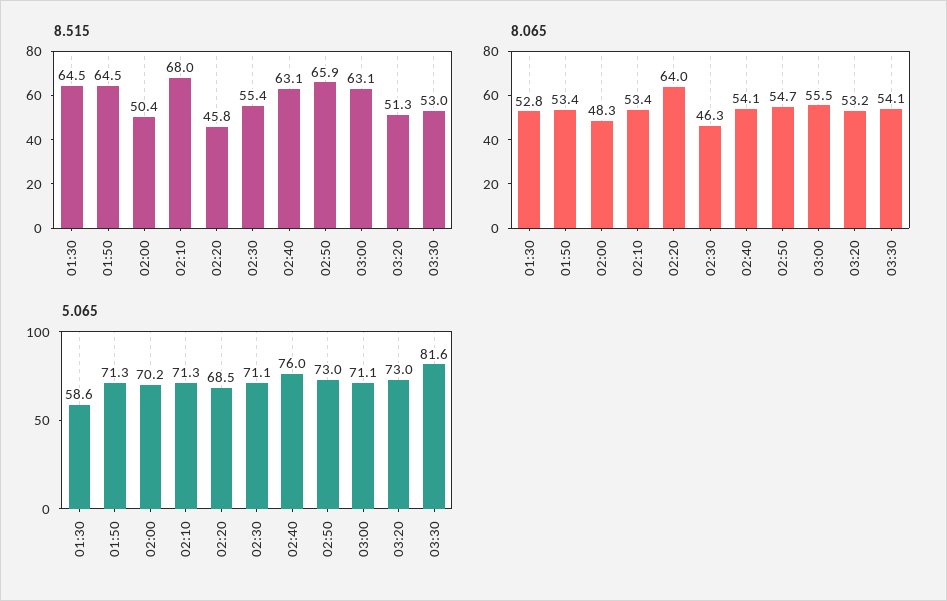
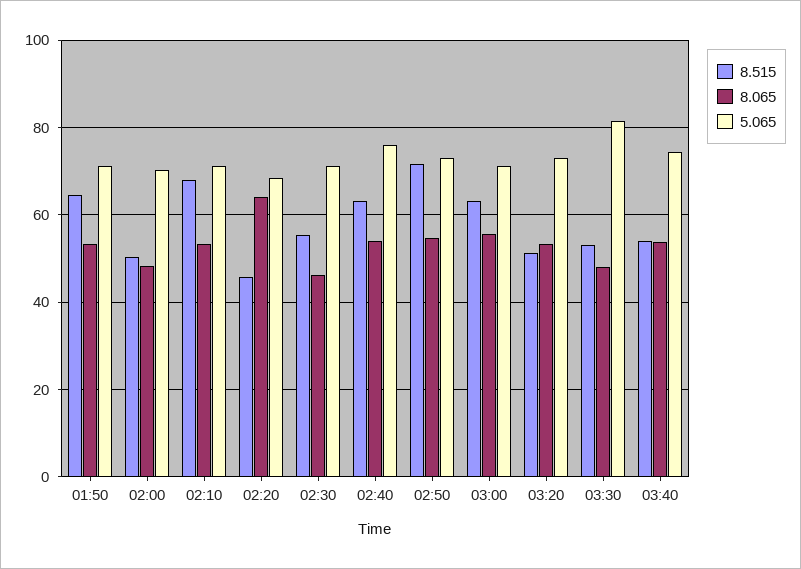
8.515, 01:30: 64.5 -> none
8.515, 02:50: 65.9 -> 72
8.065, 01:30: 52.8 -> none
8.065, 03:30: 54.1 -> 48
5.065, 01:30: 58.6 -> none
8.515, 03:40: none -> 54
8.065, 03:40: none -> 54
5.065, 03:40: none -> 74

